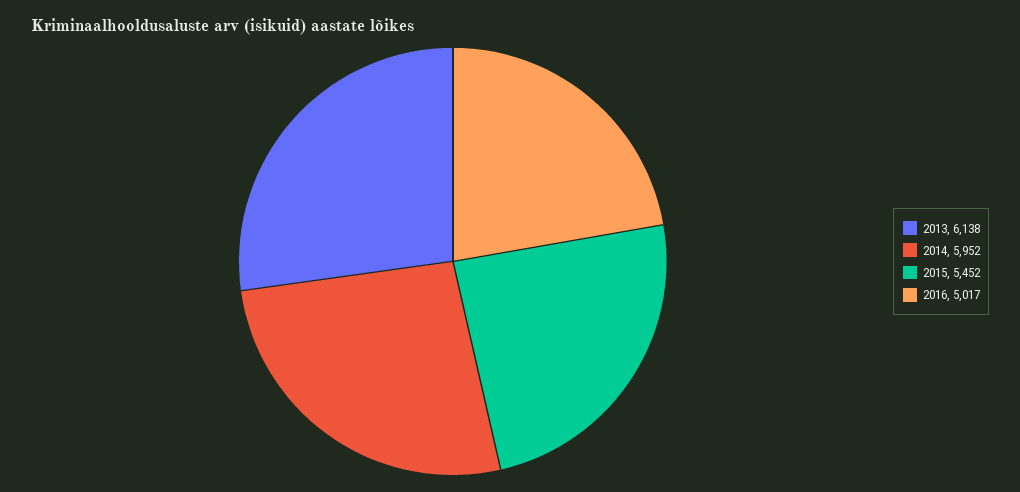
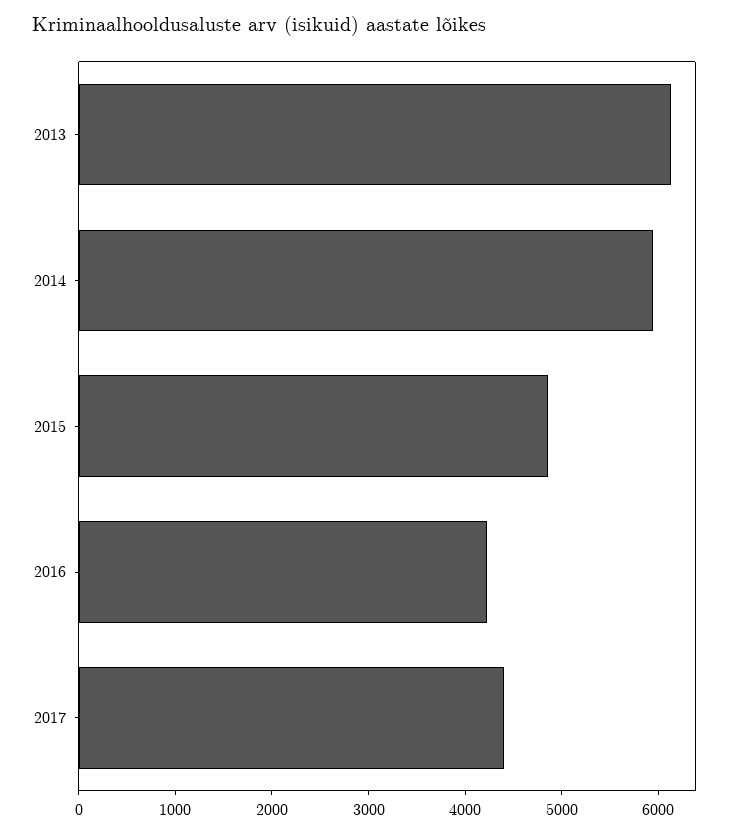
2015: 5452 -> 4800
2016: 5017 -> 4200
2017: none -> 4400

